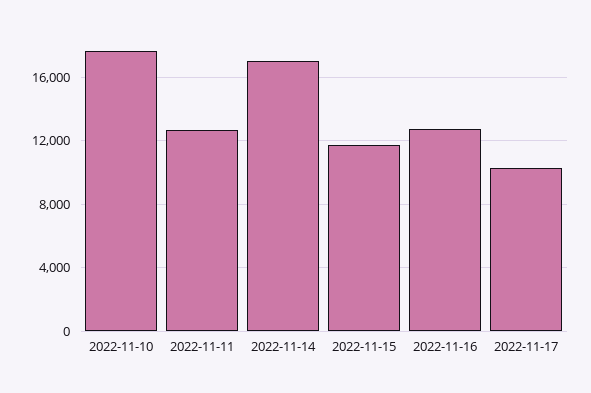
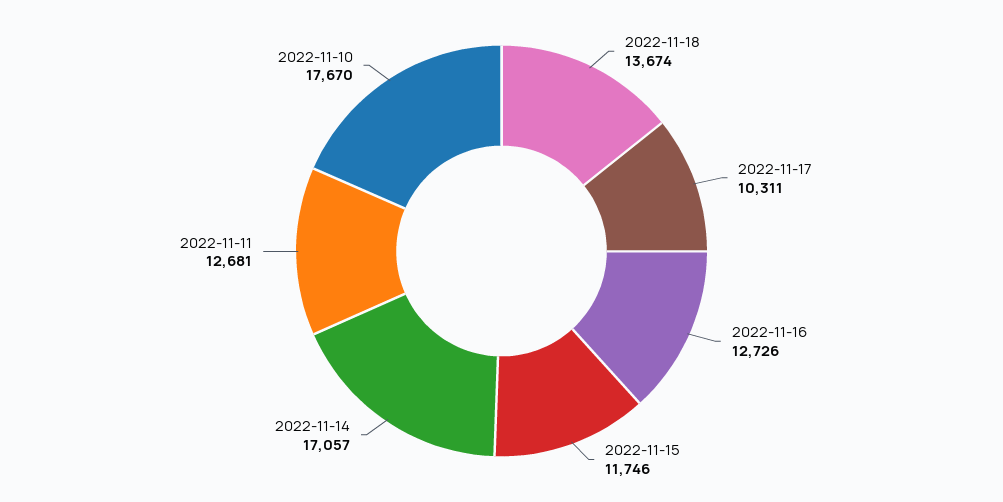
2022-11-18: none -> 13674

